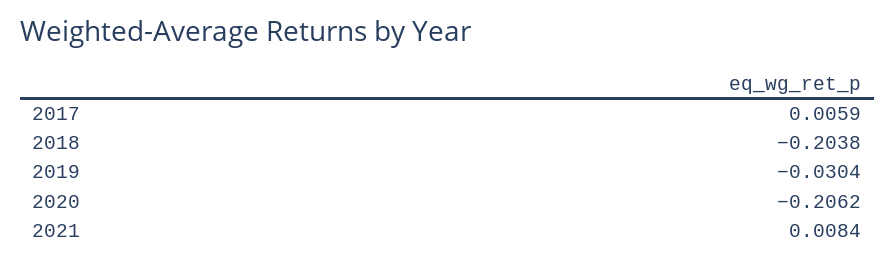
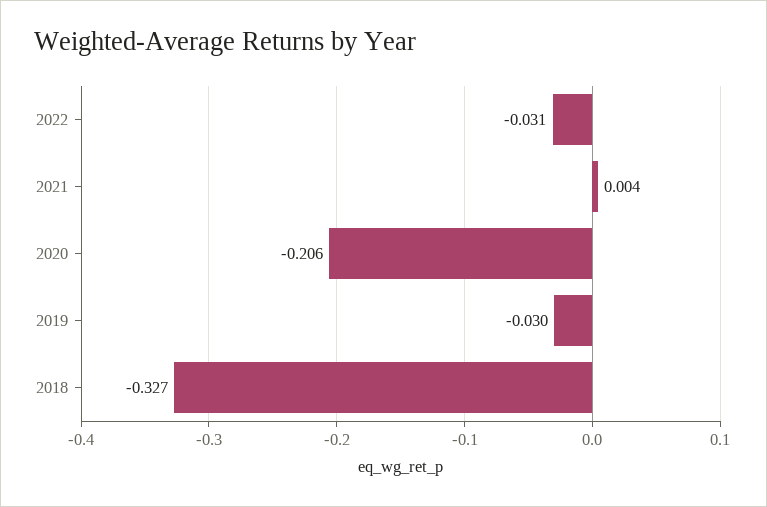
2017: 0.0059 -> none
2018: -0.2038 -> -0.327
2021: 0.0084 -> 0.004
2022: none -> -0.031

